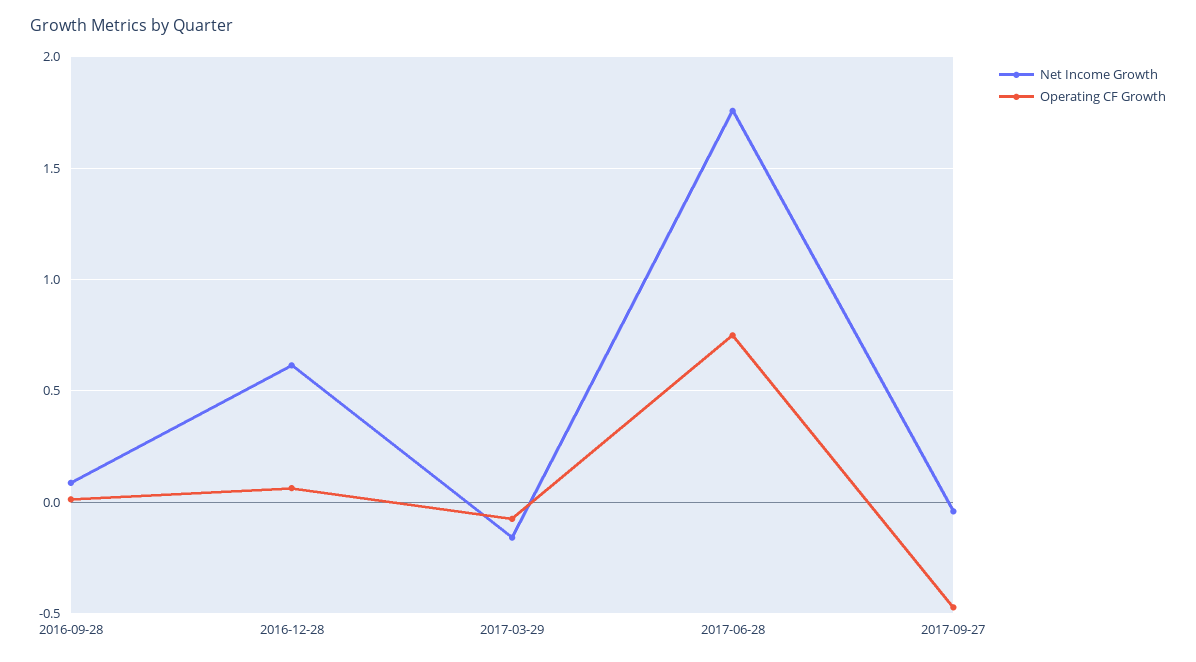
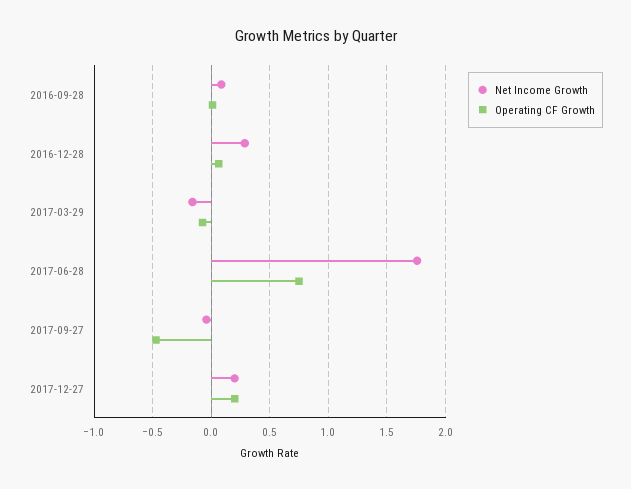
Net Income Growth, 2016-12-28: 0.6 -> 0.3
Net Income Growth, 2017-12-27: none -> 0.2
Operating CF Growth, 2017-12-27: none -> 0.2

